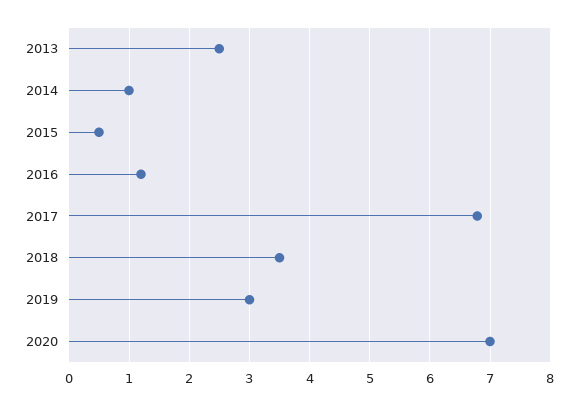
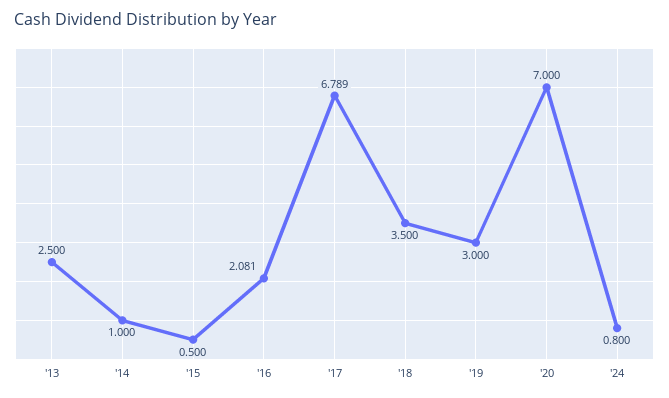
2016: 1.2 -> 2.081
'24: none -> 0.8

